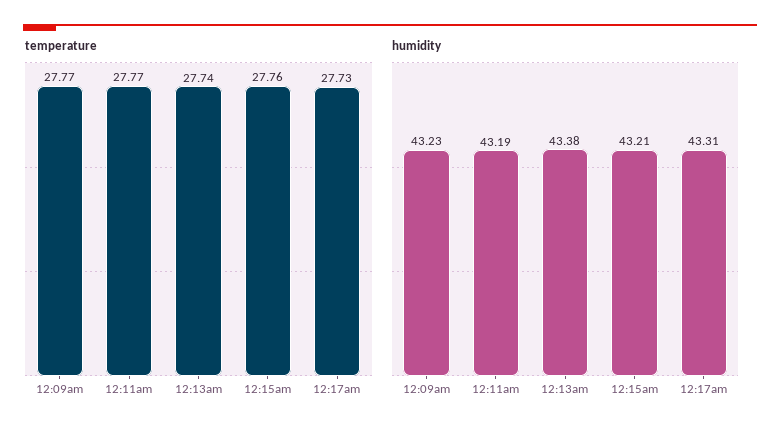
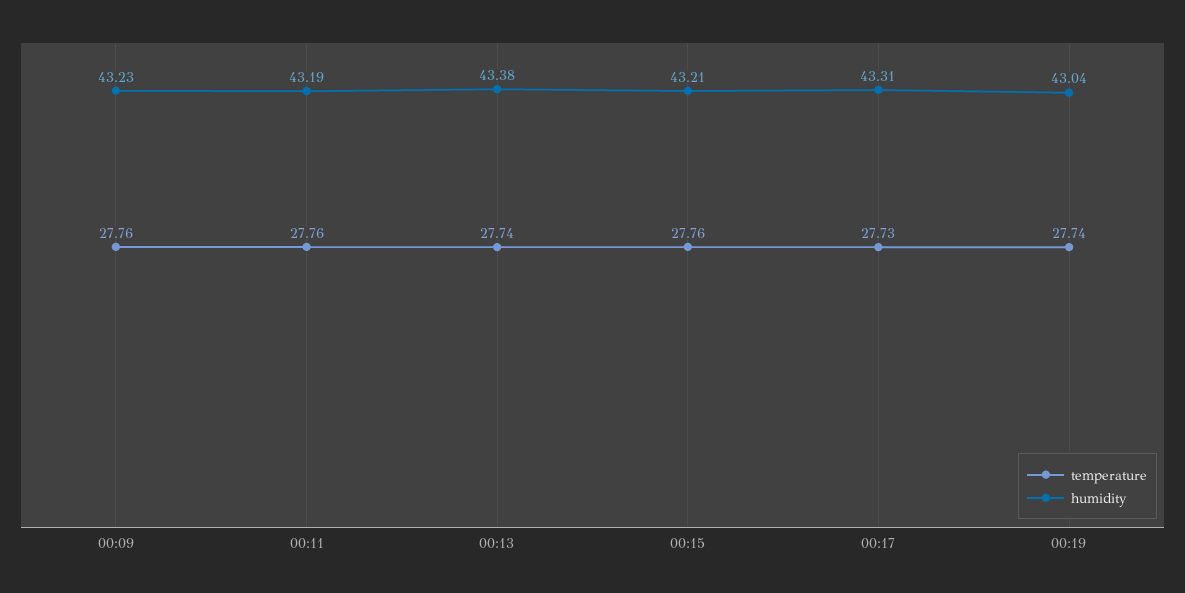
temperature, 12:09am: 27.77 -> 27.76
temperature, 12:11am: 27.77 -> 27.76
temperature, 00:19: none -> 27.74
humidity, 00:19: none -> 43.04

